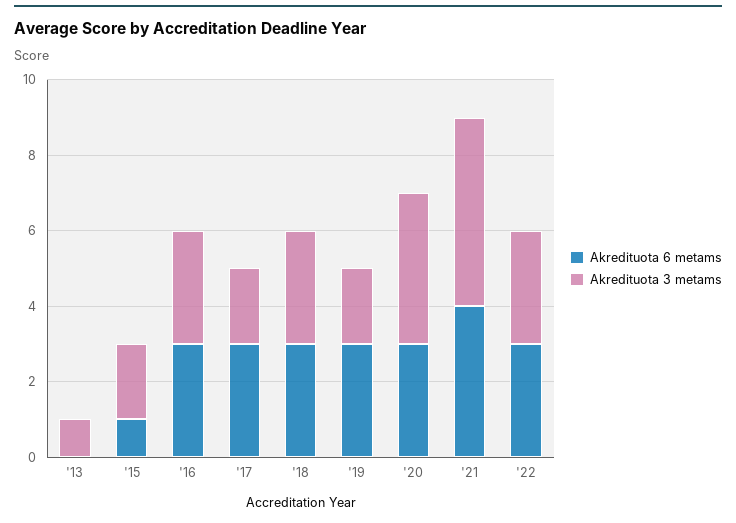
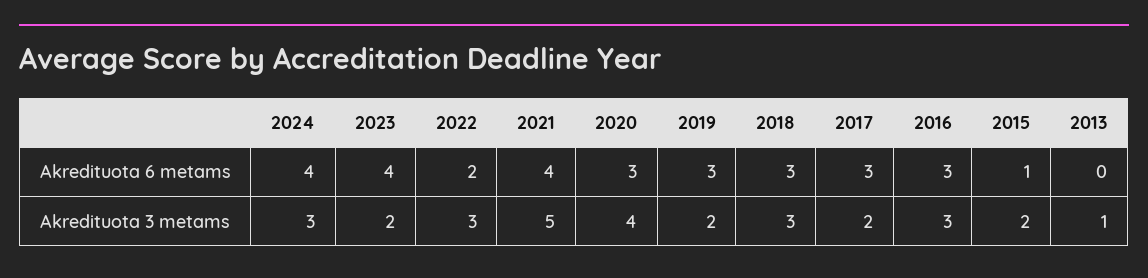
Akredituota 6 metams, '22: 3 -> 2
Akredituota 6 metams, 2024: none -> 4
Akredituota 6 metams, 2023: none -> 4
Akredituota 3 metams, 2024: none -> 3
Akredituota 3 metams, 2023: none -> 2

